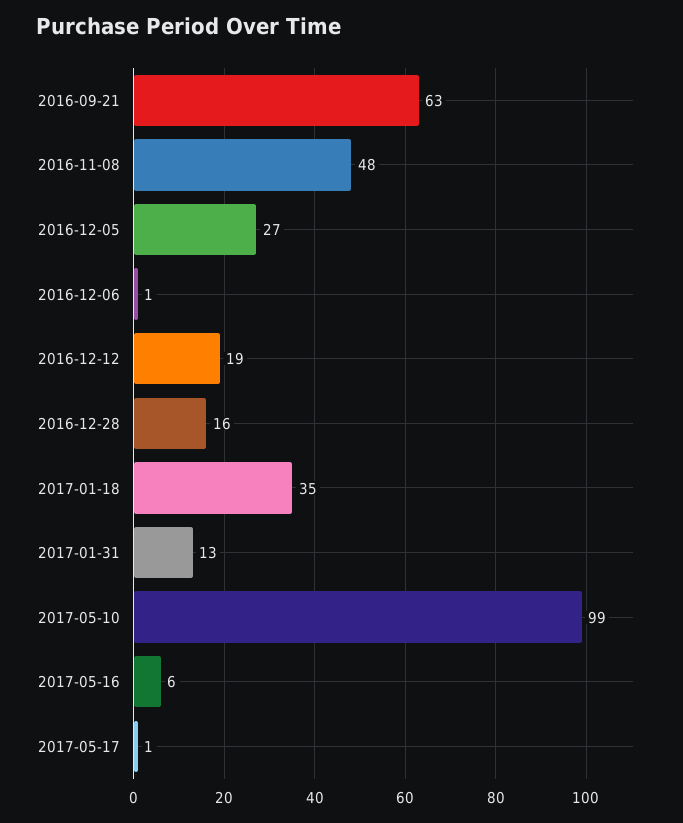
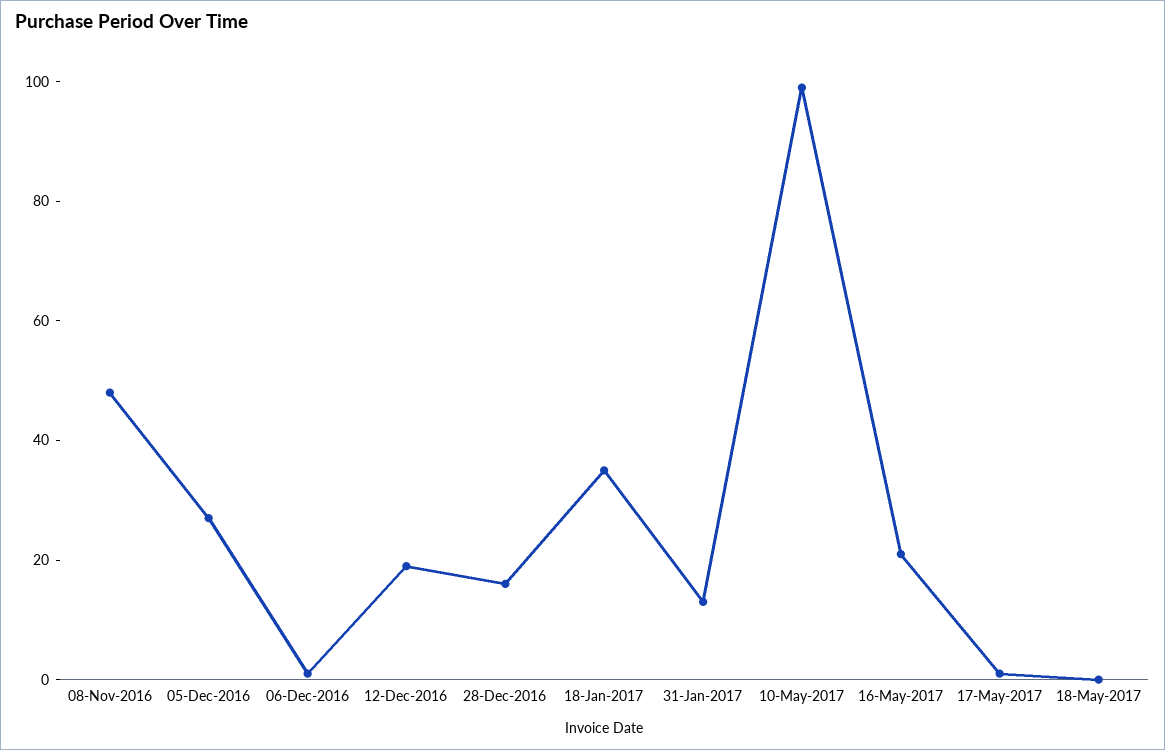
2016-09-21: 63 -> none
2017-05-16: 6 -> 20
18-May-2017: none -> 0

